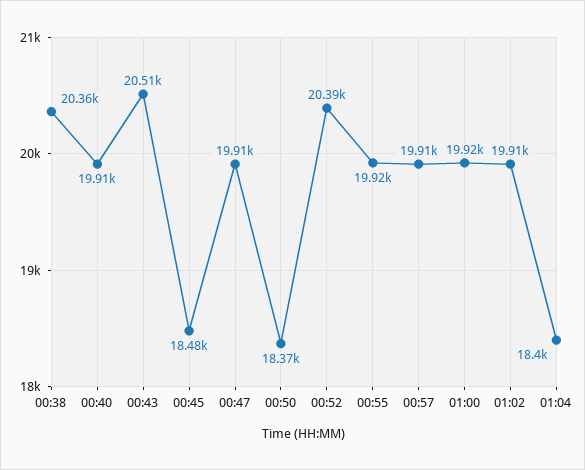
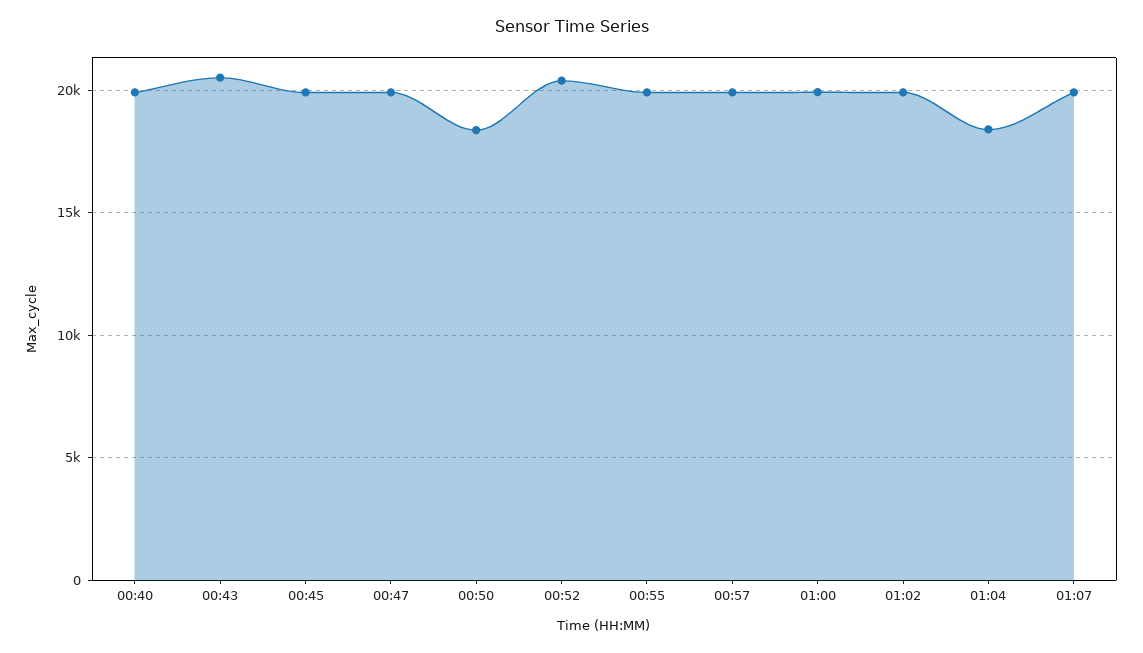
00:38: 20360 -> none
00:45: 18480 -> 20000
01:07: none -> 20000

